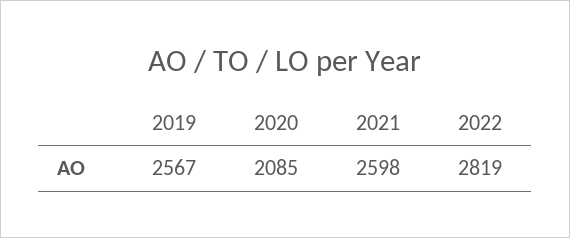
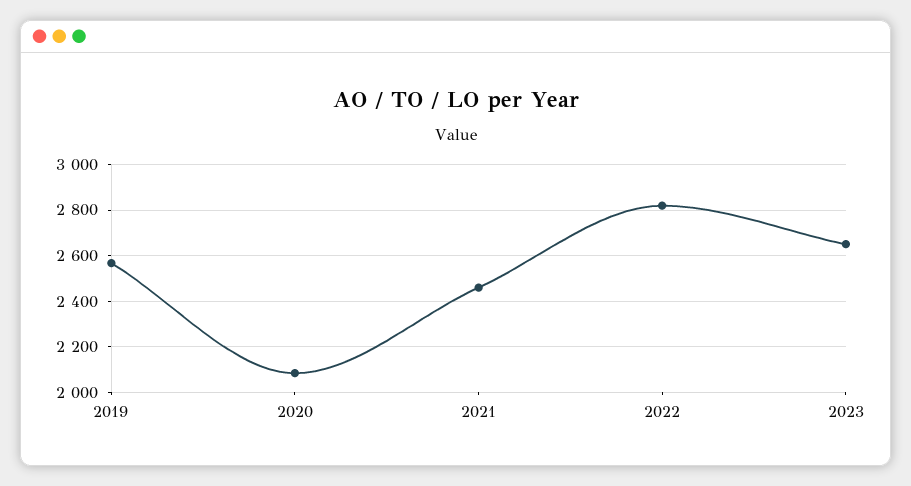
2021: 2598 -> 2450
2023: none -> 2650

